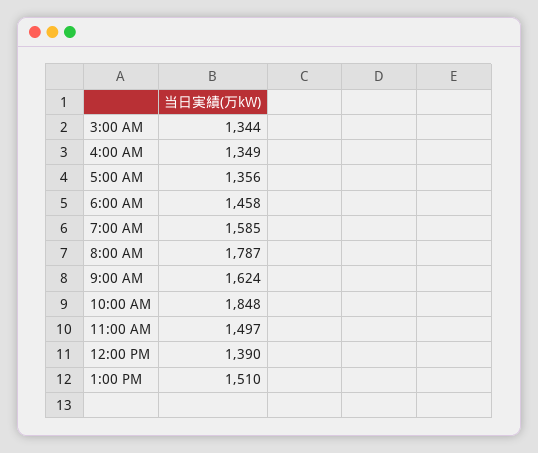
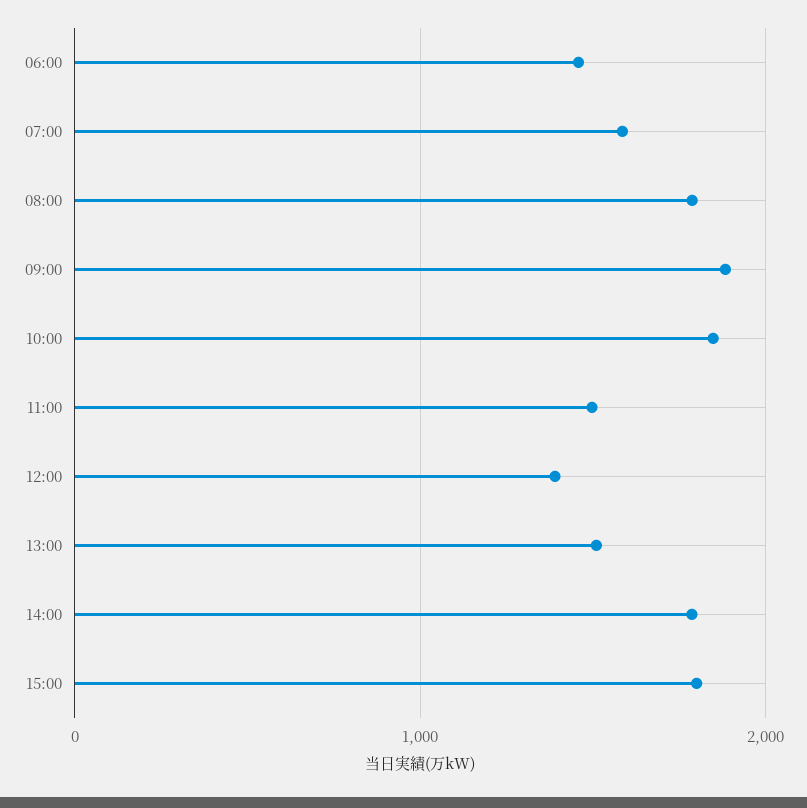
3:00 AM: 1344 -> none
4:00 AM: 1349 -> none
5:00 AM: 1356 -> none
9:00 AM: 1624 -> 1900
14:00: none -> 1800
15:00: none -> 1800

